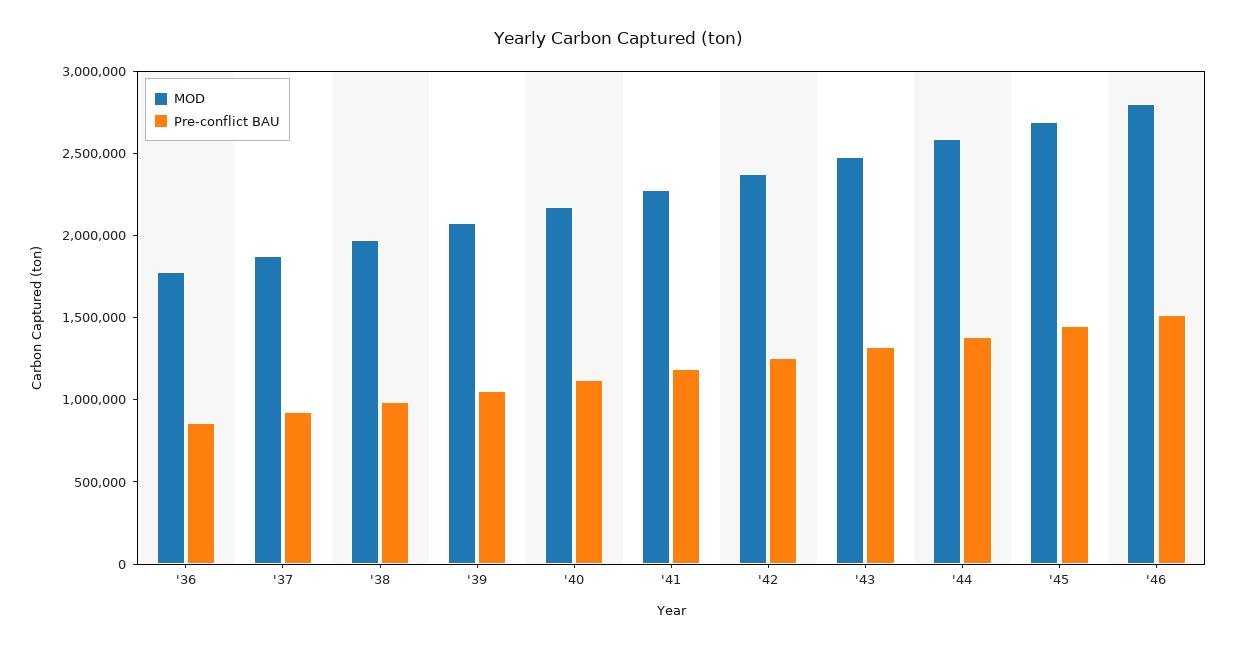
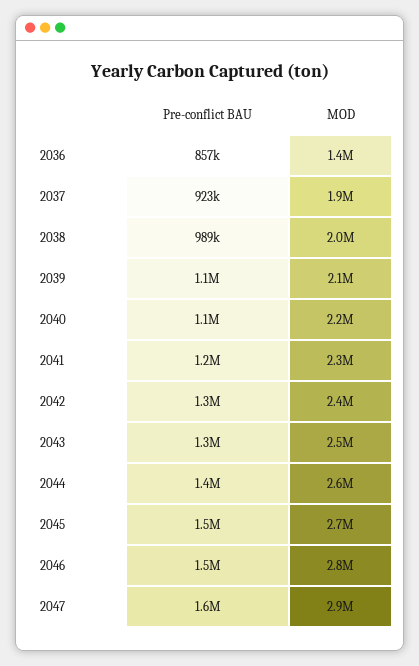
MOD, '36: 1800000 -> 1400000
Pre-conflict BAU, 2047: none -> 1600000
MOD, 2047: none -> 2900000

